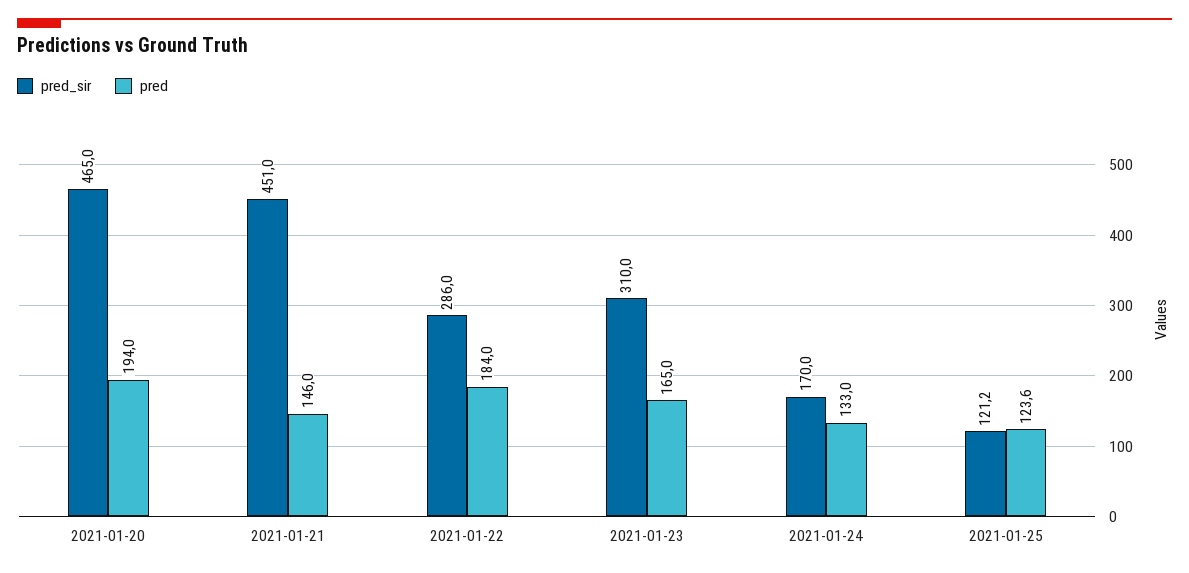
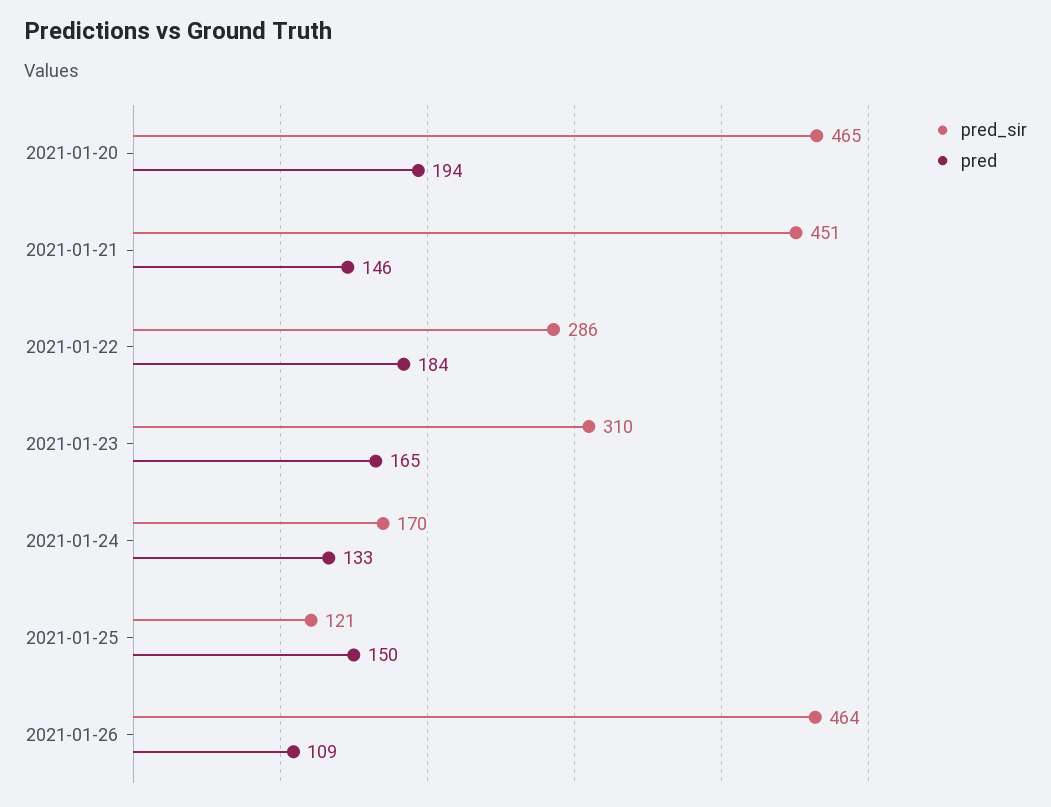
pred, 2021-01-25: 123.6 -> 150
pred_sir, 2021-01-26: none -> 464
pred, 2021-01-26: none -> 109

